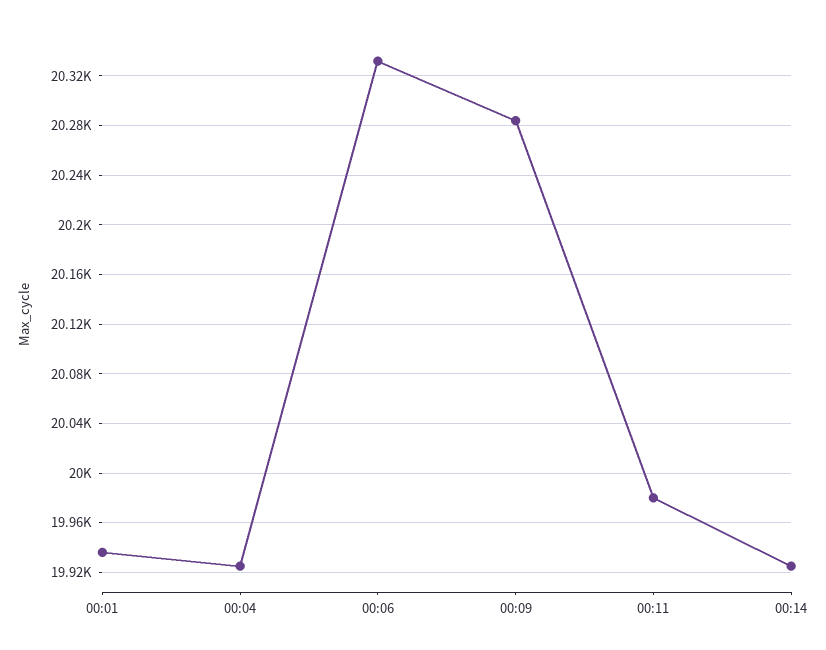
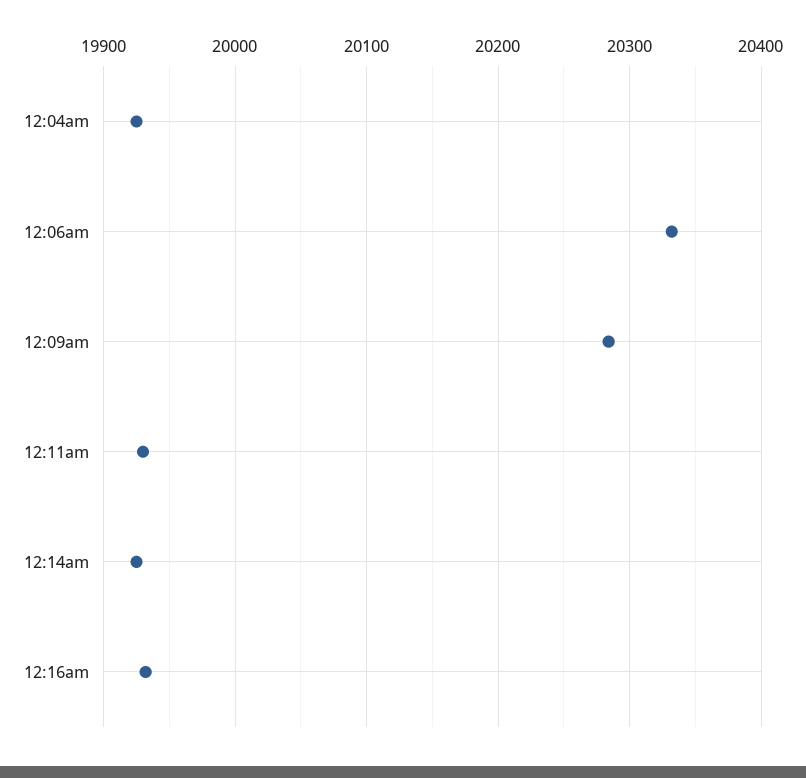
00:01: 19935 -> none
00:11: 19980 -> 19930
12:16am: none -> 19930

